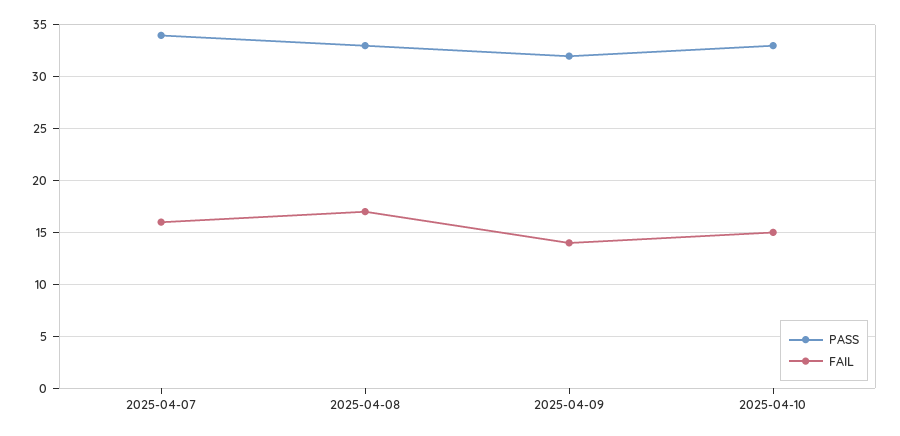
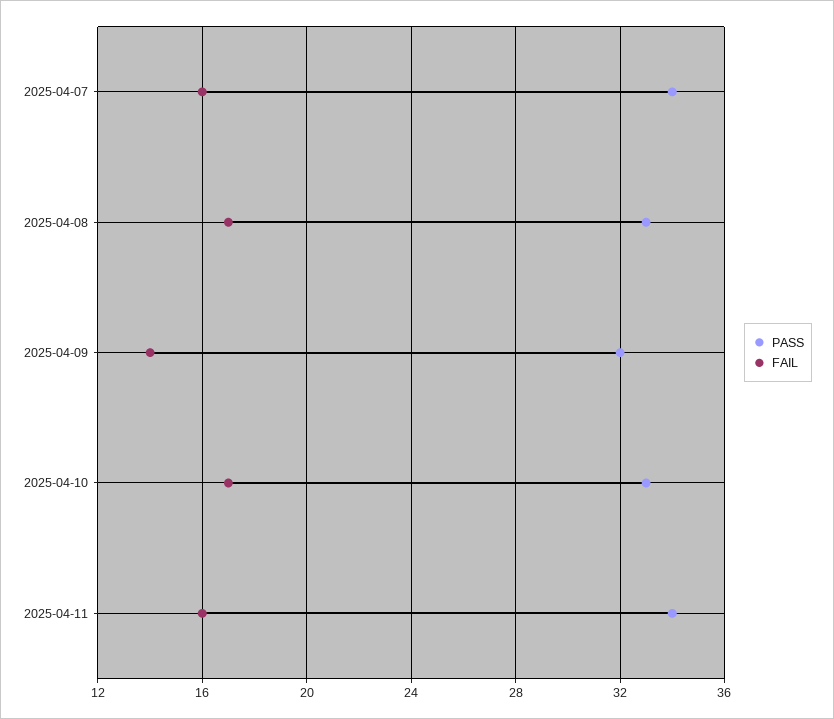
FAIL, 2025-04-10: 15 -> 17
PASS, 2025-04-11: none -> 34
FAIL, 2025-04-11: none -> 16

